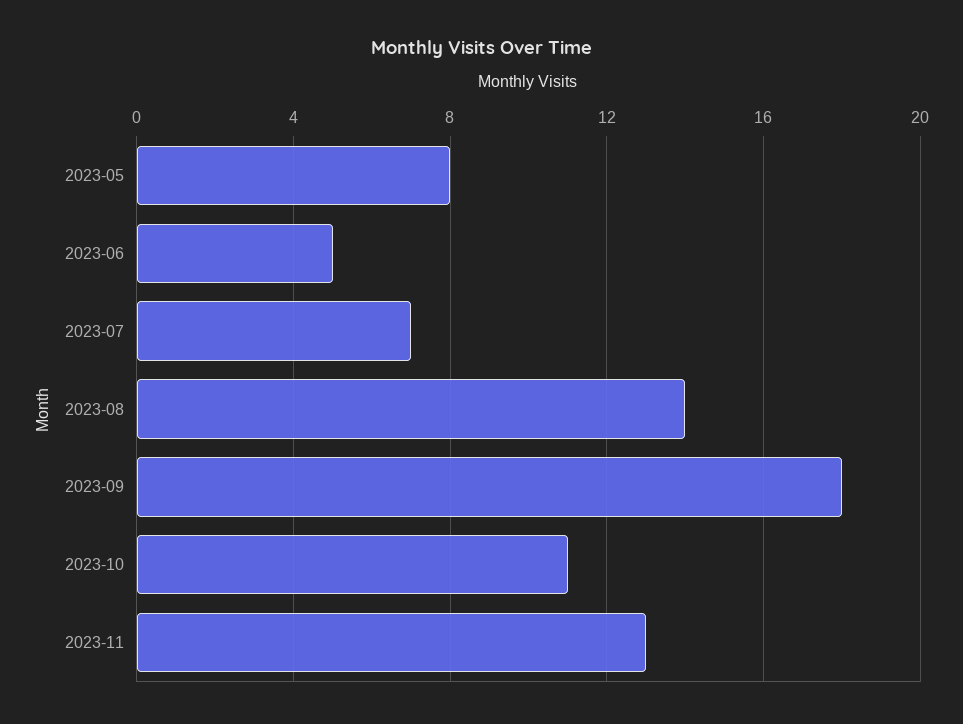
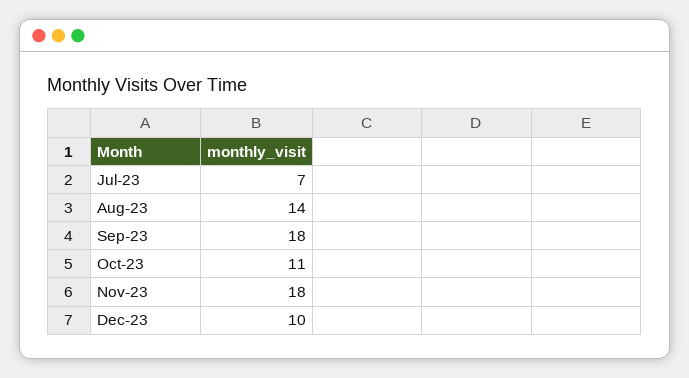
2023-05: 8 -> none
2023-06: 5 -> none
2023-11: 13 -> 18
Dec-23: none -> 10

